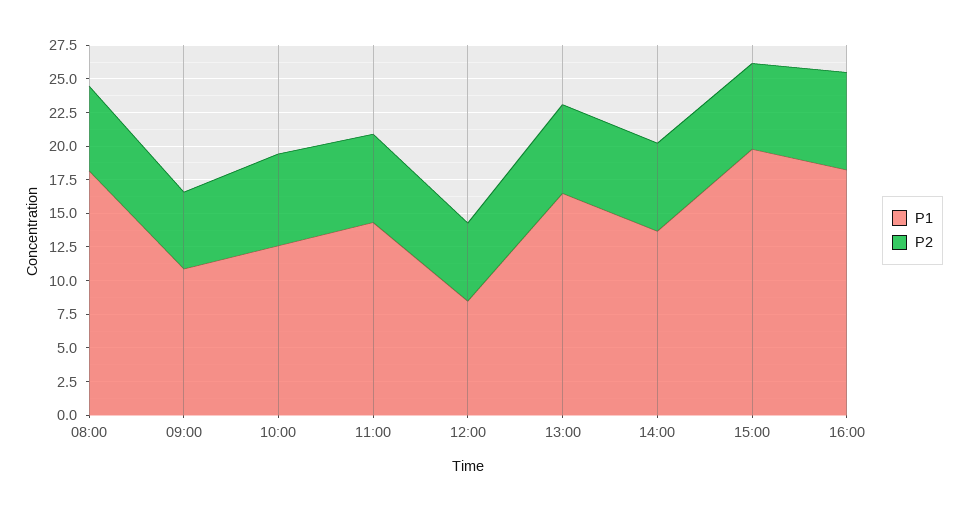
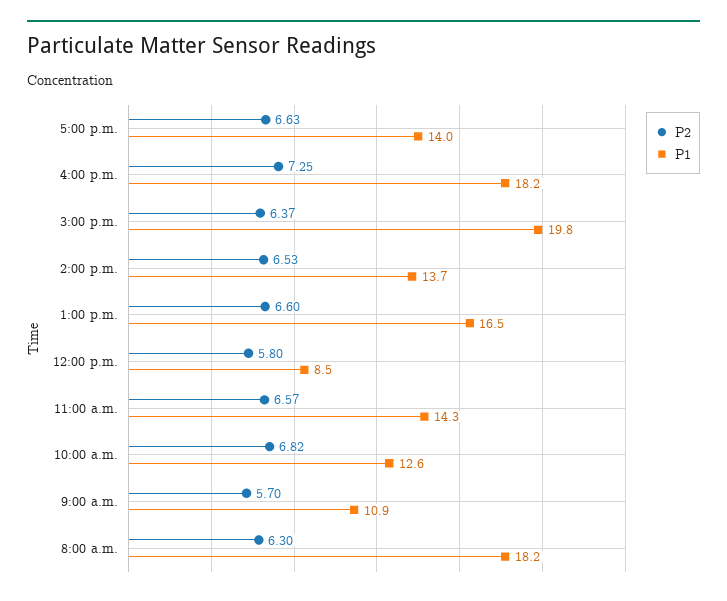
P2, 5:00 p.m.: none -> 6.63
P1, 5:00 p.m.: none -> 14

